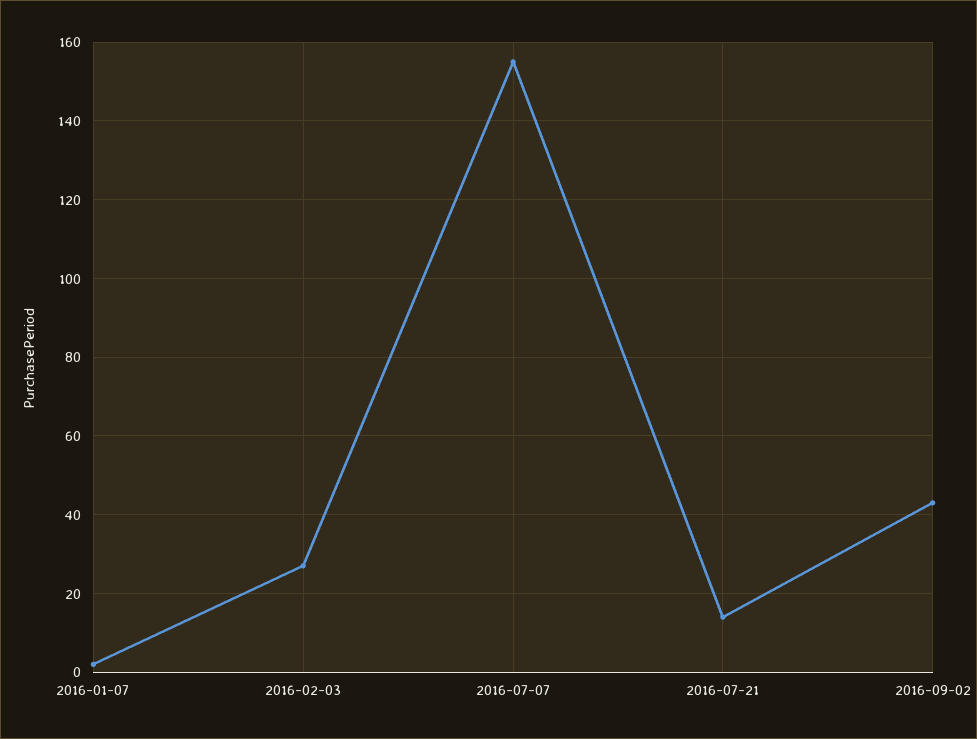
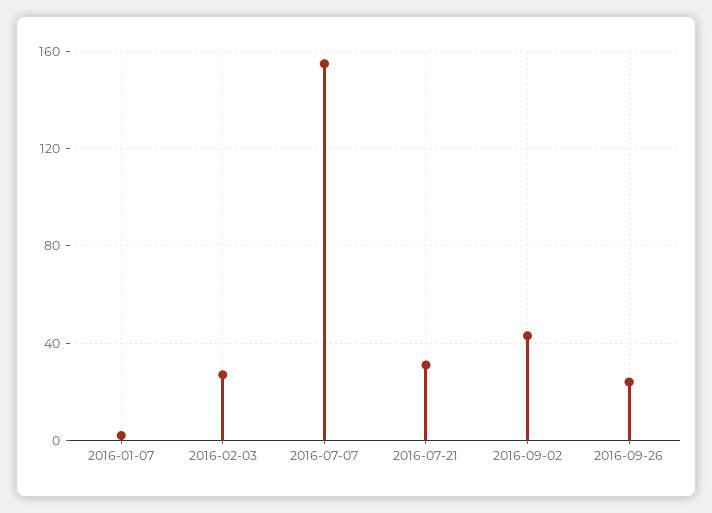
2016-07-21: 15 -> 30
2016-09-26: none -> 25

